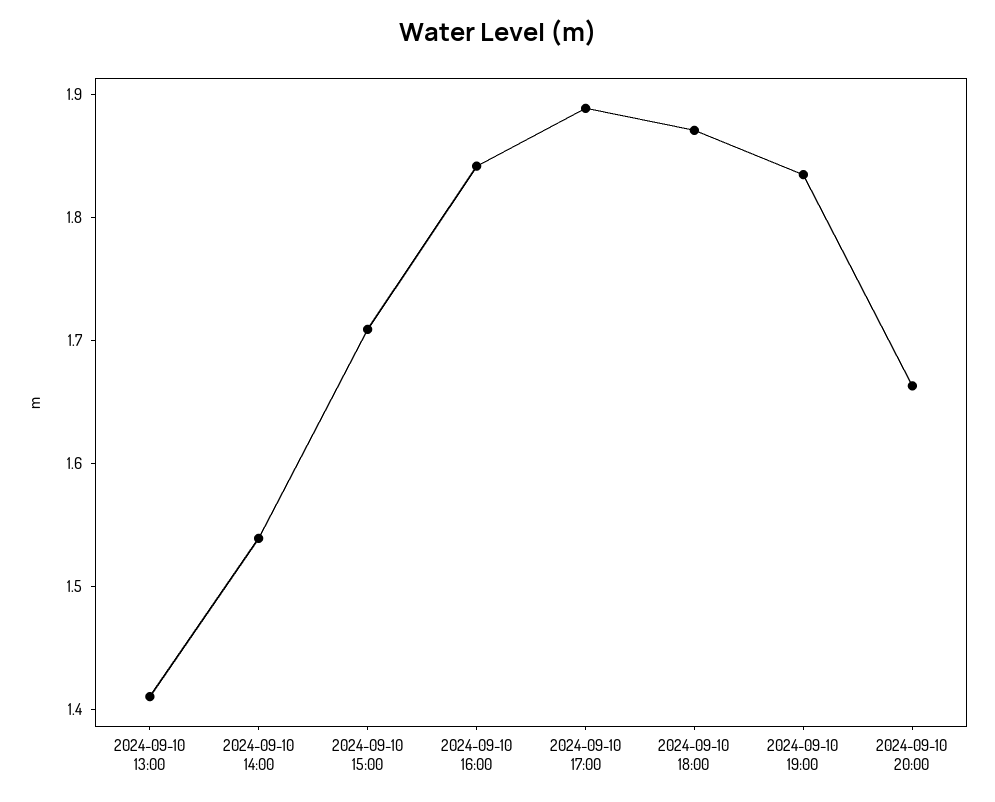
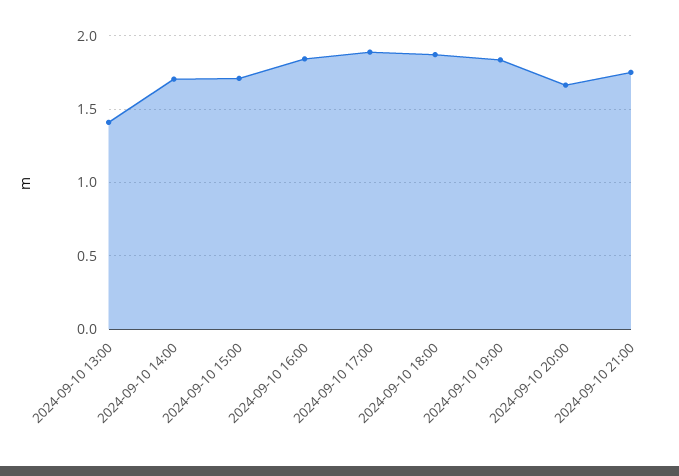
2024-09-10 14:00: 1.54 -> 1.7
2024-09-10 21:00: none -> 1.75

